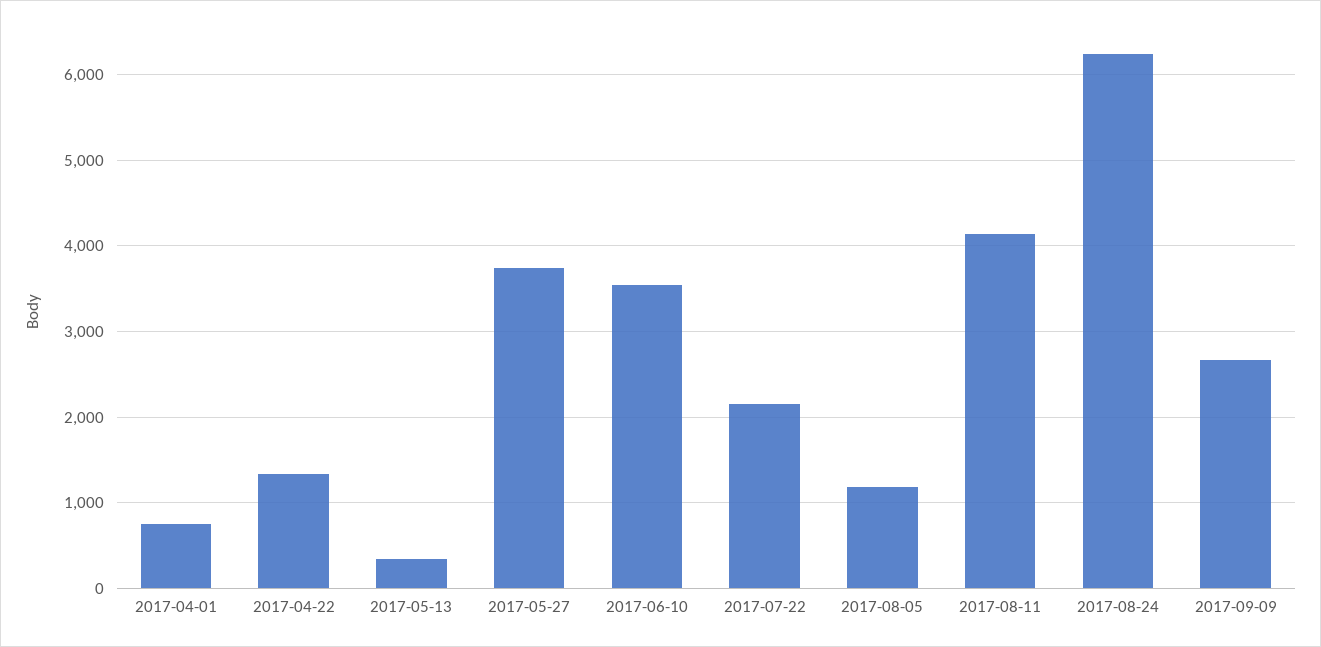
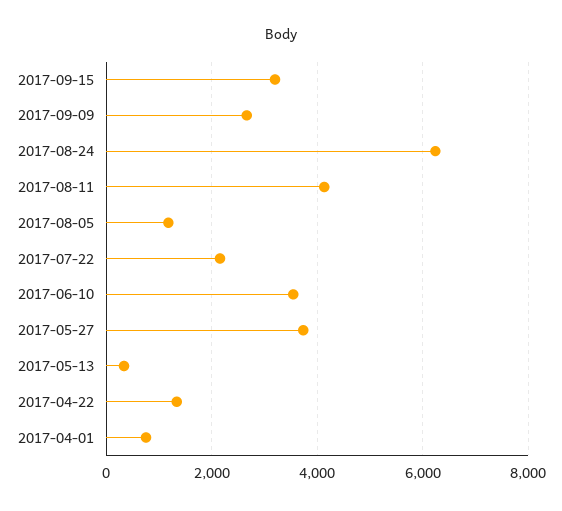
2017-09-15: none -> 3200

